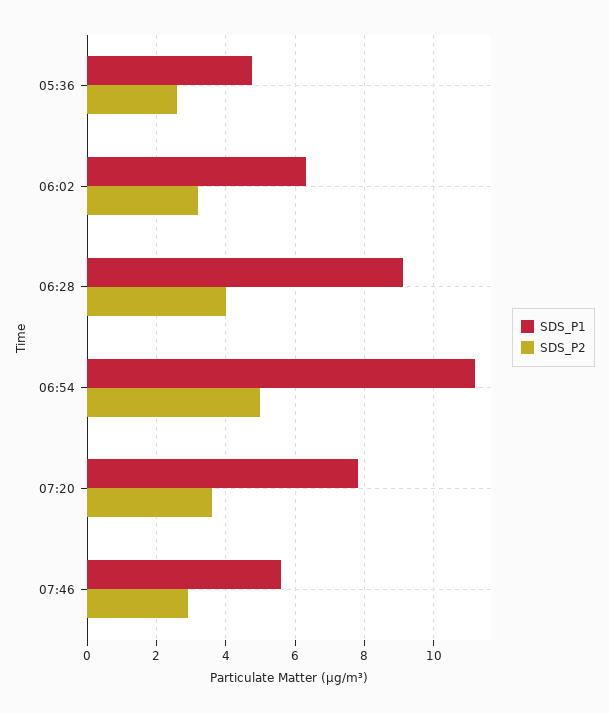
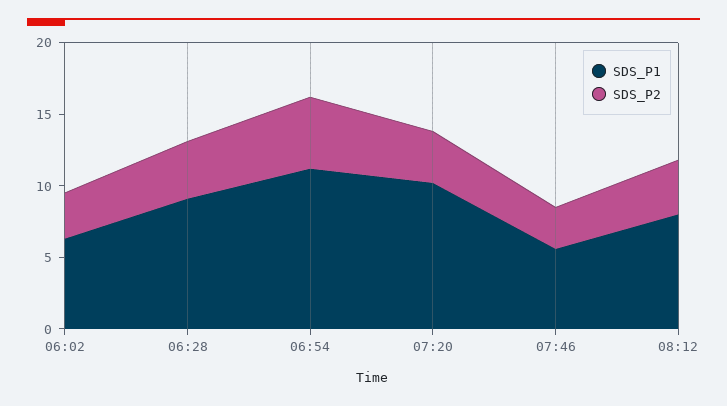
SDS_P1, 05:36: 4.8 -> none
SDS_P2, 05:36: 2.6 -> none
SDS_P1, 07:20: 7.8 -> 10
SDS_P1, 08:12: none -> 8
SDS_P2, 08:12: none -> 4

